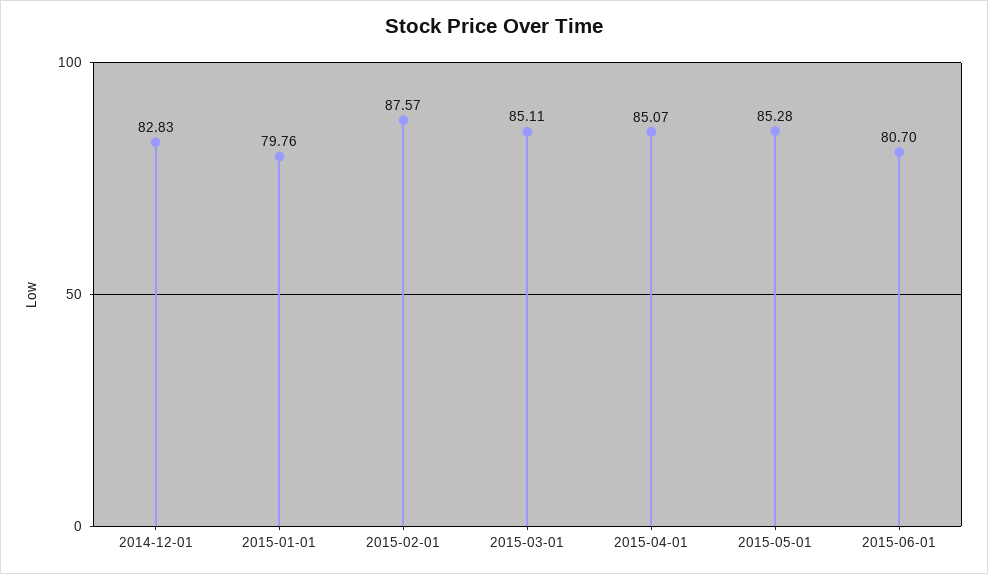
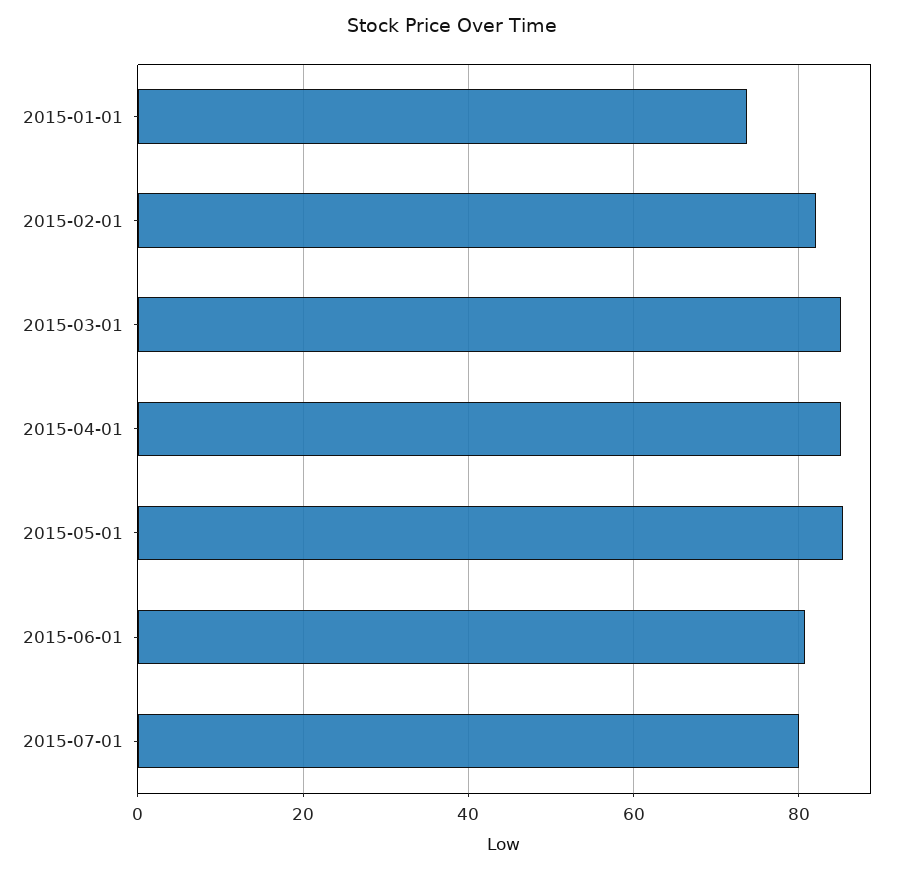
2014-12-01: 82.83 -> none
2015-01-01: 79.76 -> 74
2015-02-01: 87.57 -> 82
2015-07-01: none -> 80

